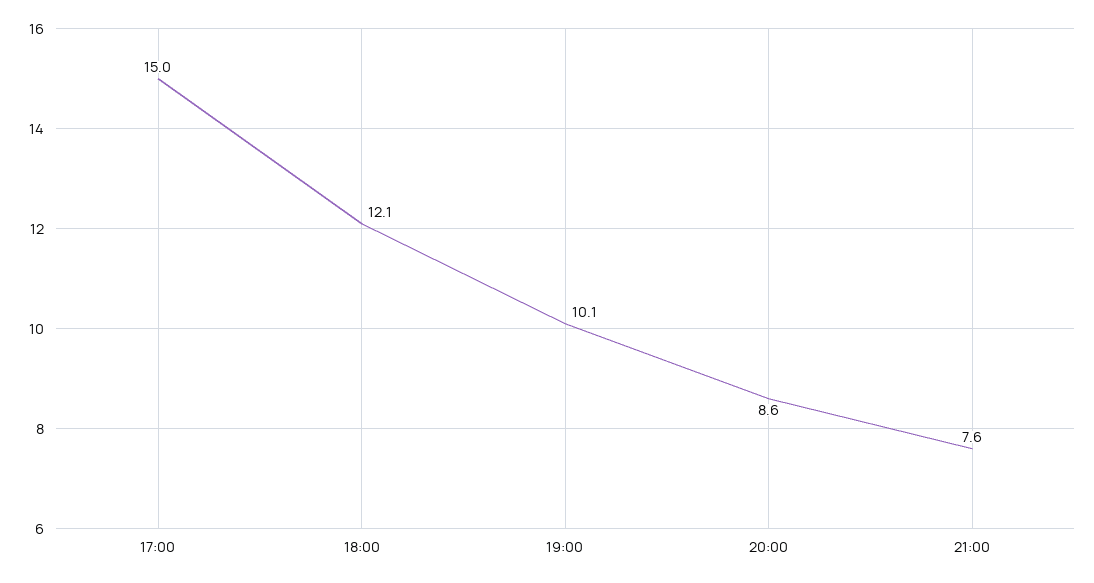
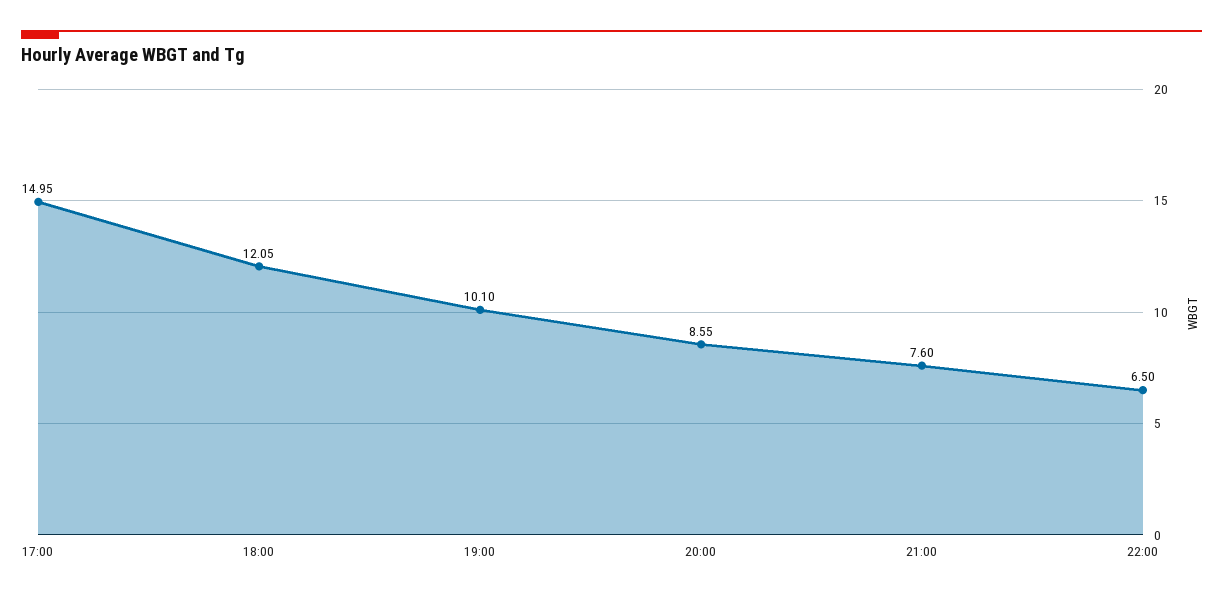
22:00: none -> 6.5

